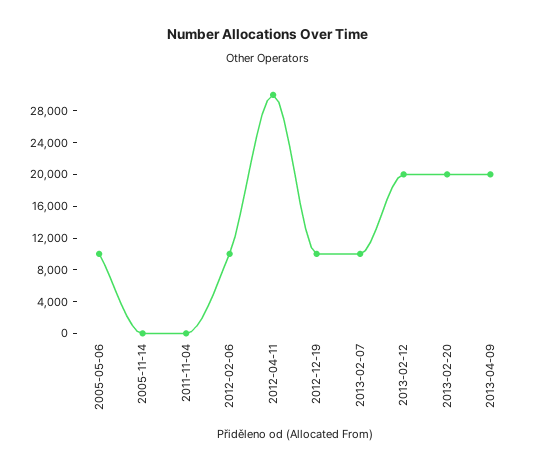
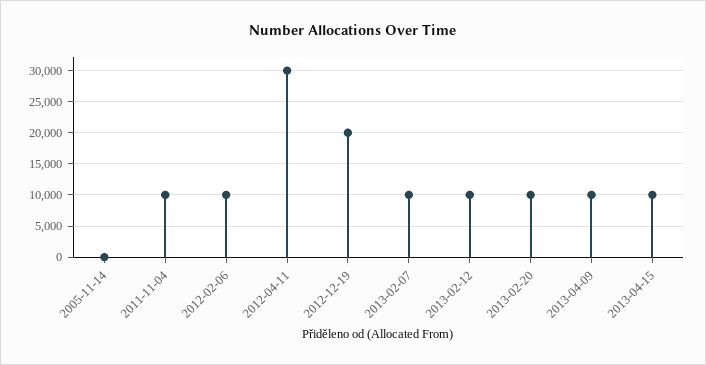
2005-05-06: 10000 -> none
2011-11-04: 0 -> 10000
2012-12-19: 10000 -> 20000
2013-02-12: 20000 -> 10000
2013-02-20: 20000 -> 10000
2013-04-09: 20000 -> 10000
2013-04-15: none -> 10000

